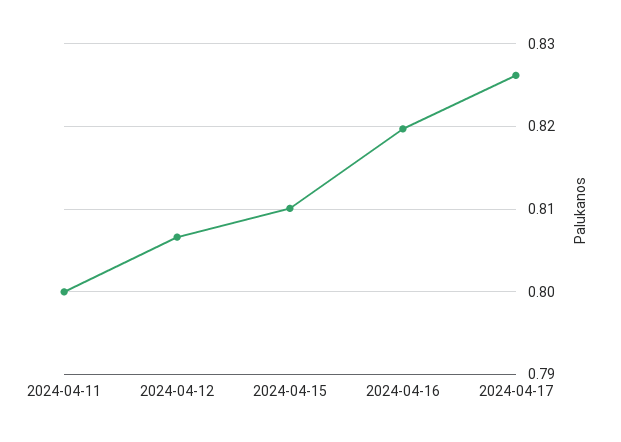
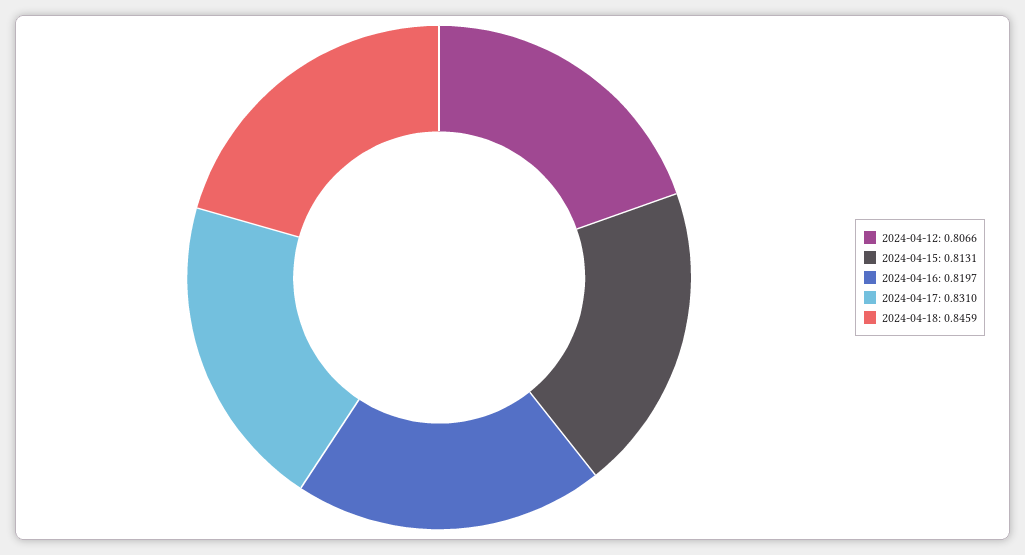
2024-04-11: 0.8 -> none
2024-04-15: 0.81 -> 0.8131
2024-04-17: 0.826 -> 0.831
2024-04-18: none -> 0.8459

